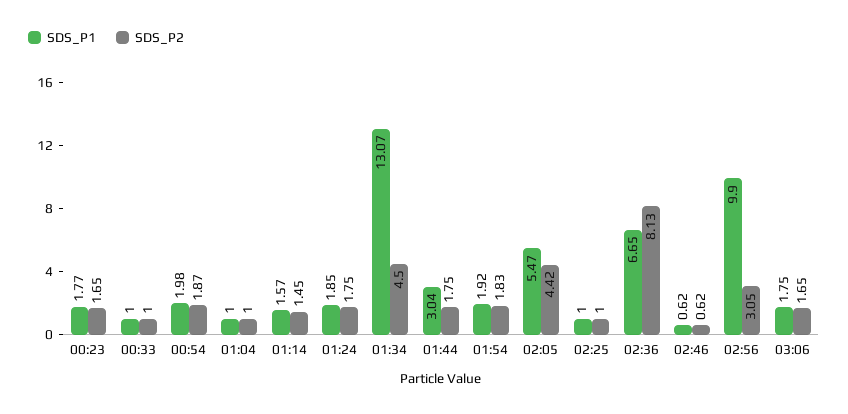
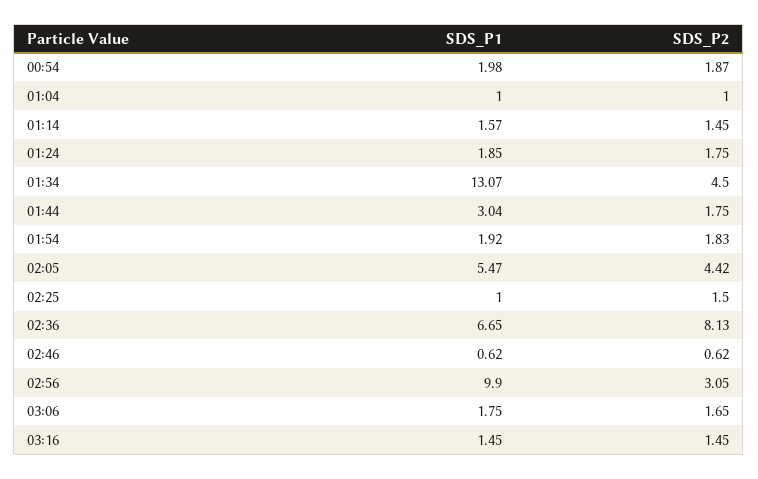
SDS_P1, 00:23: 1.77 -> none
SDS_P2, 00:23: 1.65 -> none
SDS_P1, 00:33: 1 -> none
SDS_P2, 00:33: 1 -> none
SDS_P2, 02:25: 1 -> 1.5
SDS_P1, 03:16: none -> 1.45
SDS_P2, 03:16: none -> 1.45

